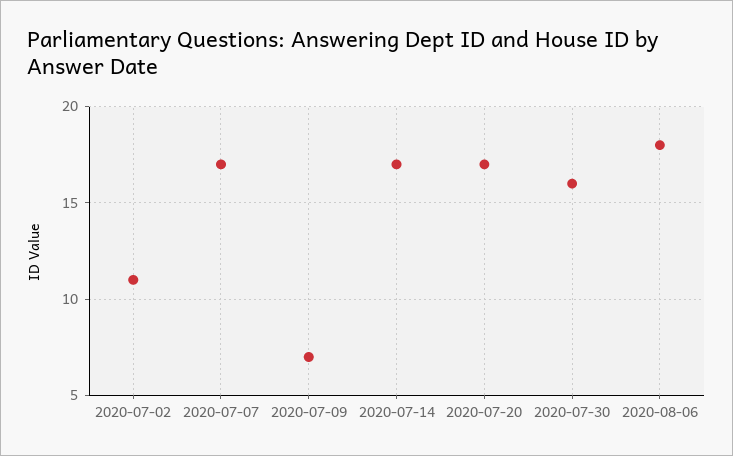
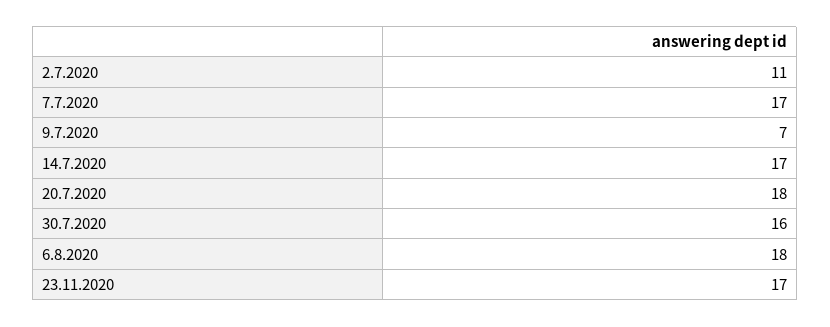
2020-07-20: 17 -> 18
23.11.2020: none -> 17

